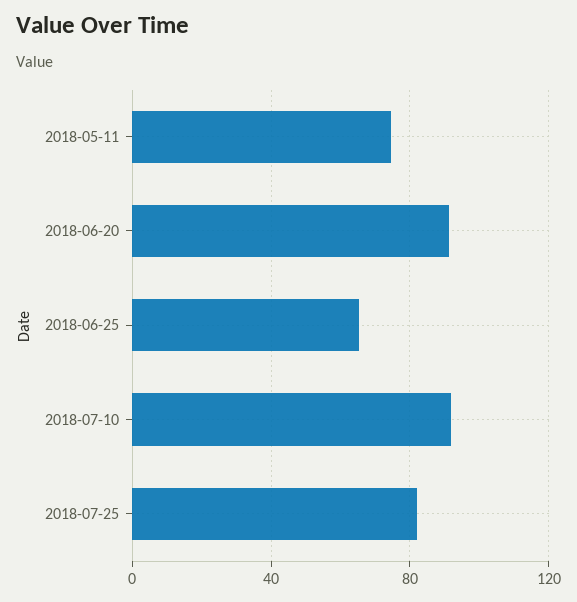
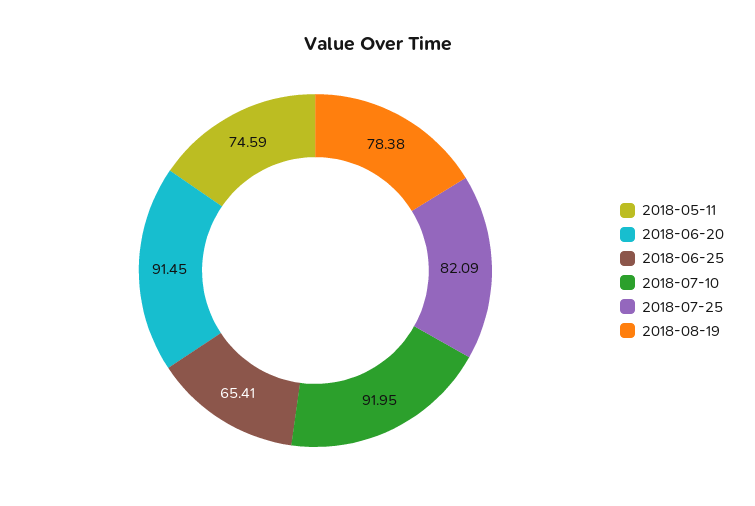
2018-08-19: none -> 78.38

